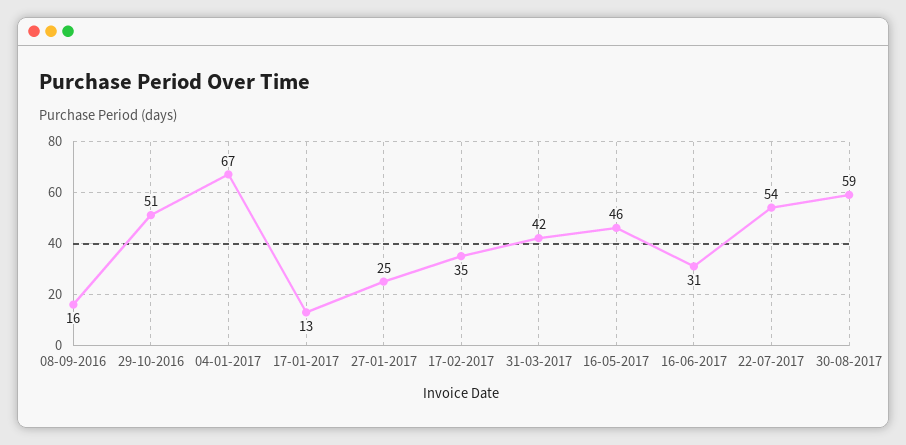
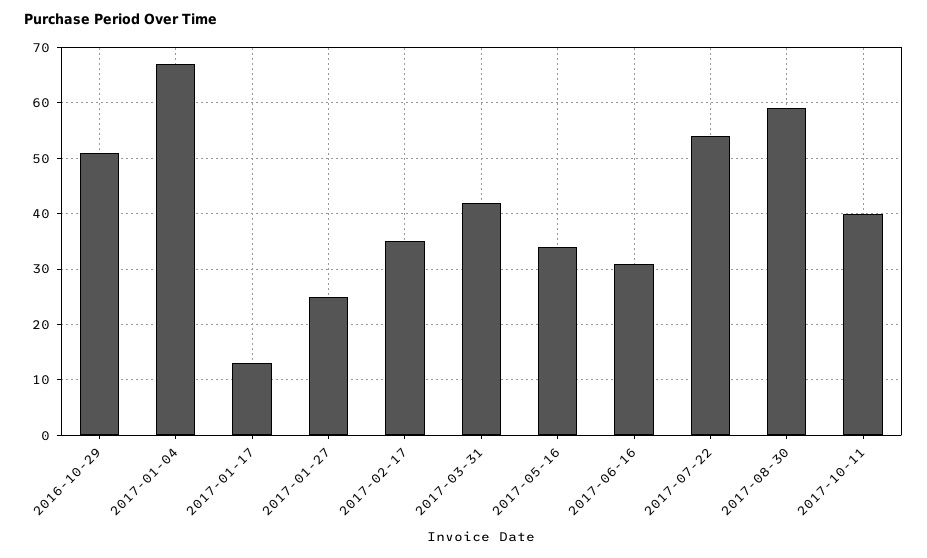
08-09-2016: 16 -> none
16-05-2017: 46 -> 35
2017-10-11: none -> 40

